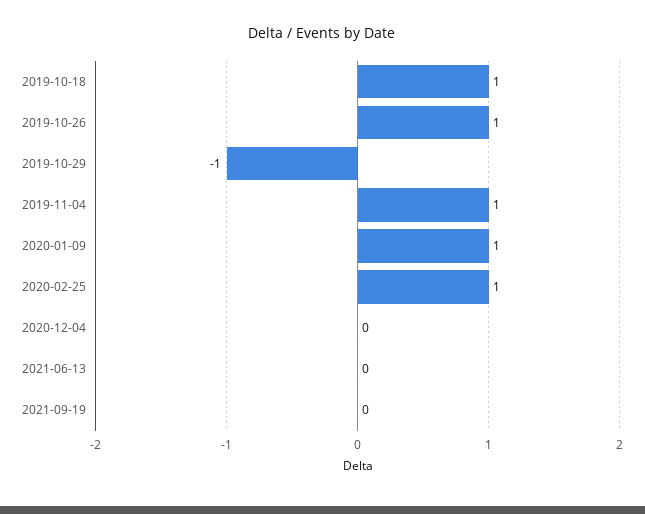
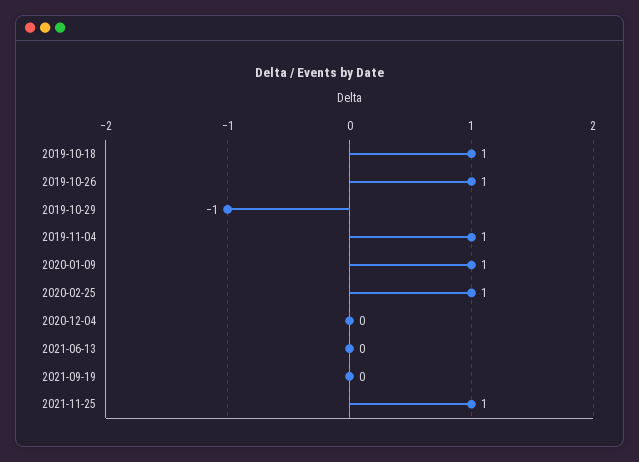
2021-11-25: none -> 1

